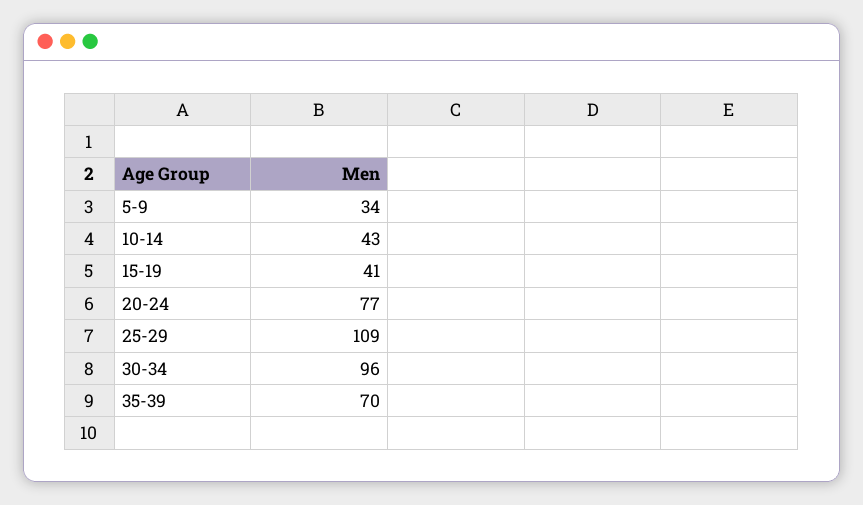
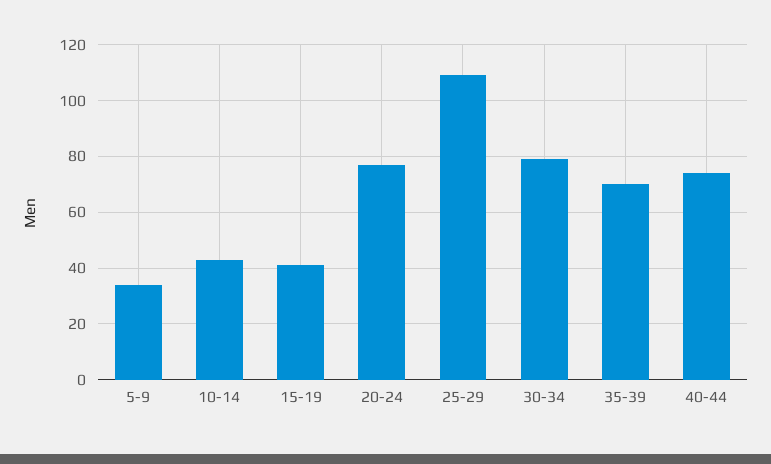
30-34: 96 -> 80
40-44: none -> 75

